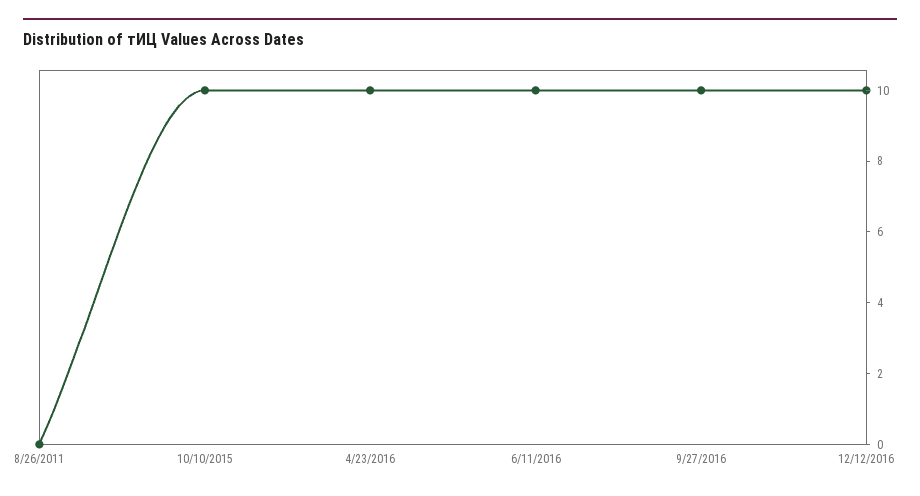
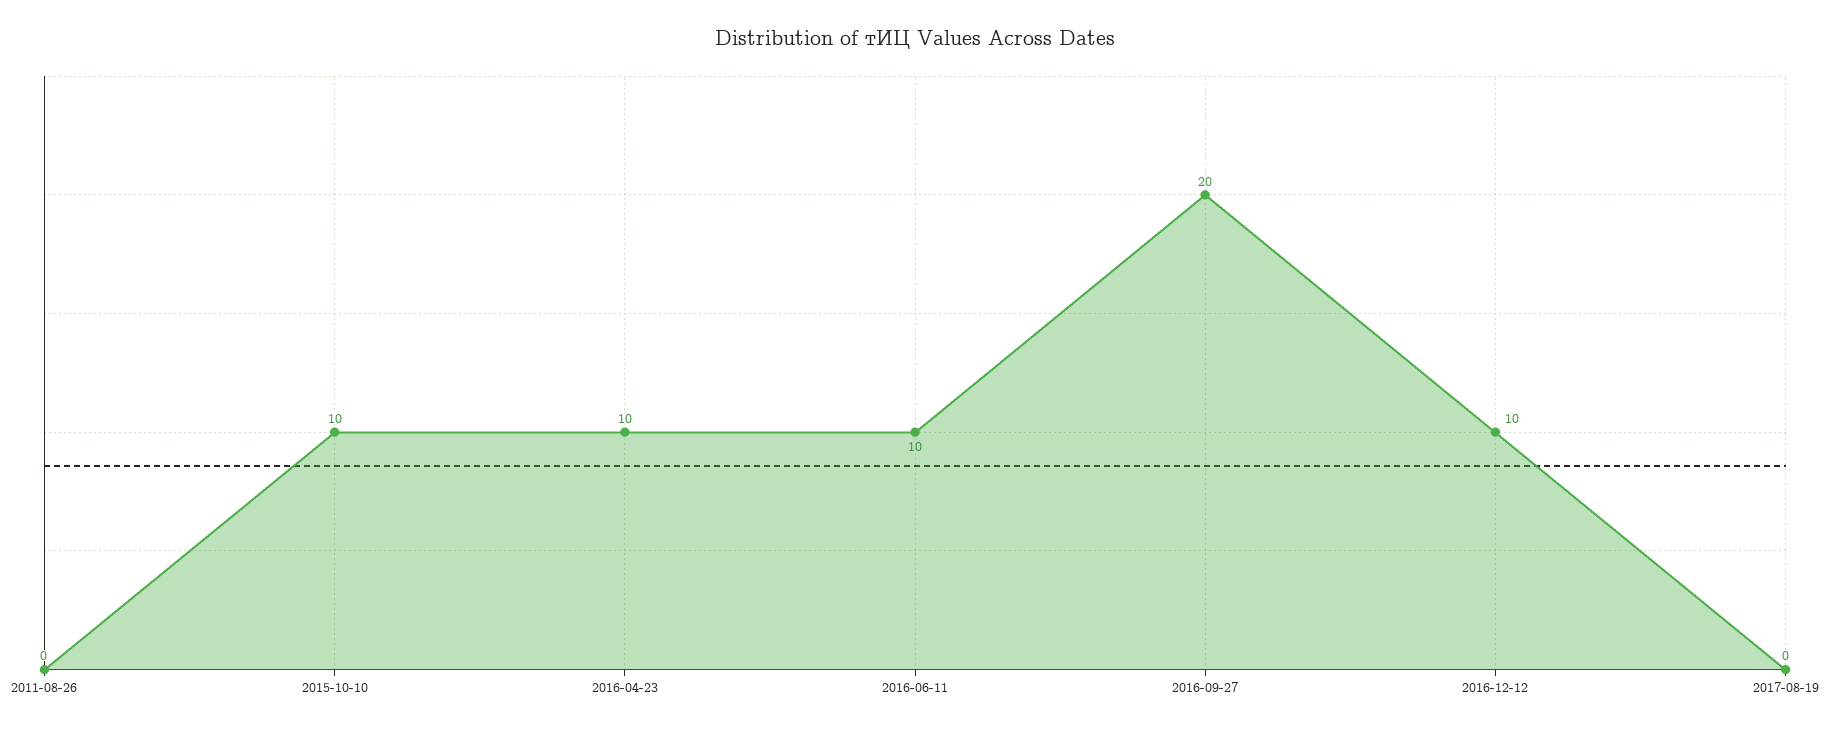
9/27/2016: 10 -> 20
2017-08-19: none -> 0

